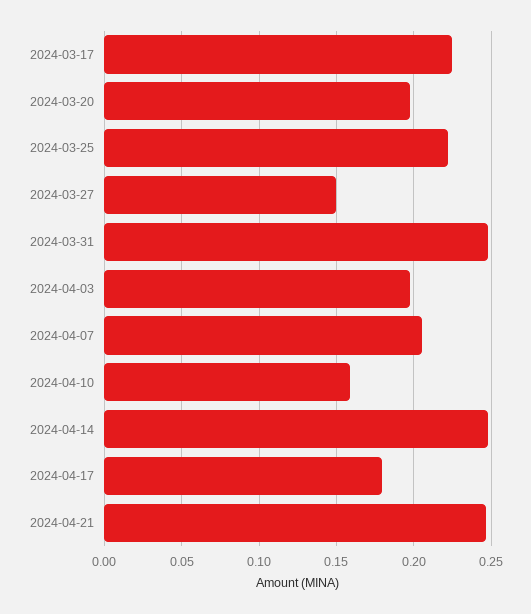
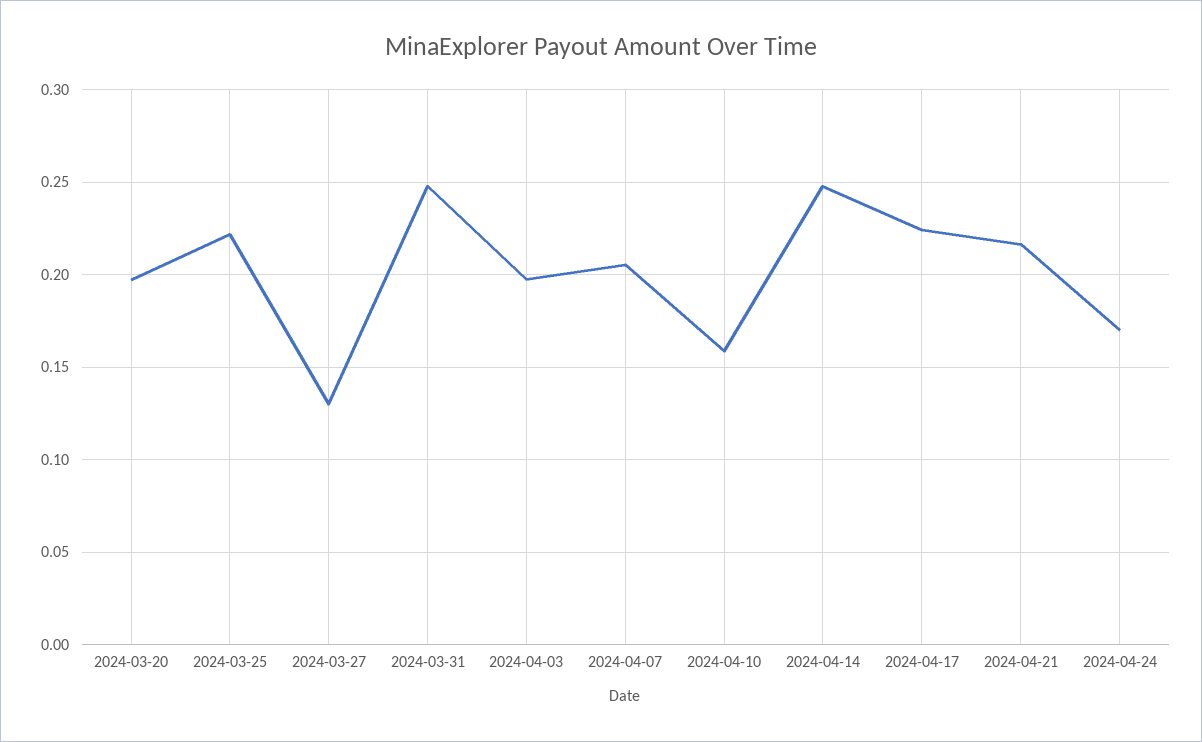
2024-03-17: 0.225 -> none
2024-03-27: 0.15 -> 0.13
2024-04-17: 0.18 -> 0.225
2024-04-21: 0.245 -> 0.215
2024-04-24: none -> 0.17

